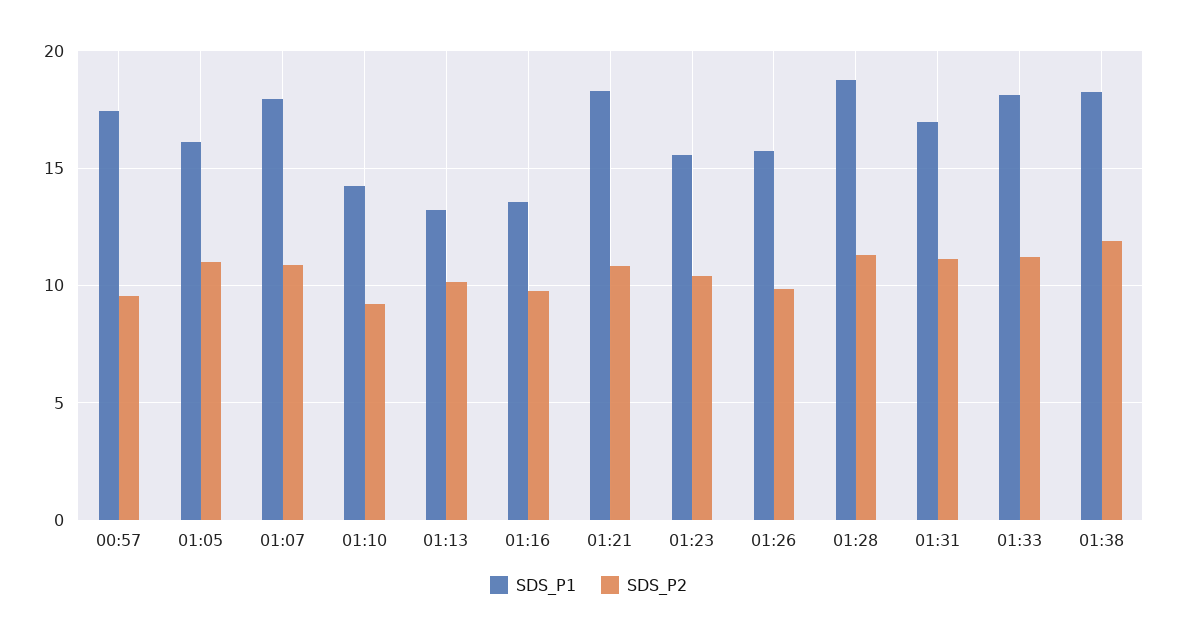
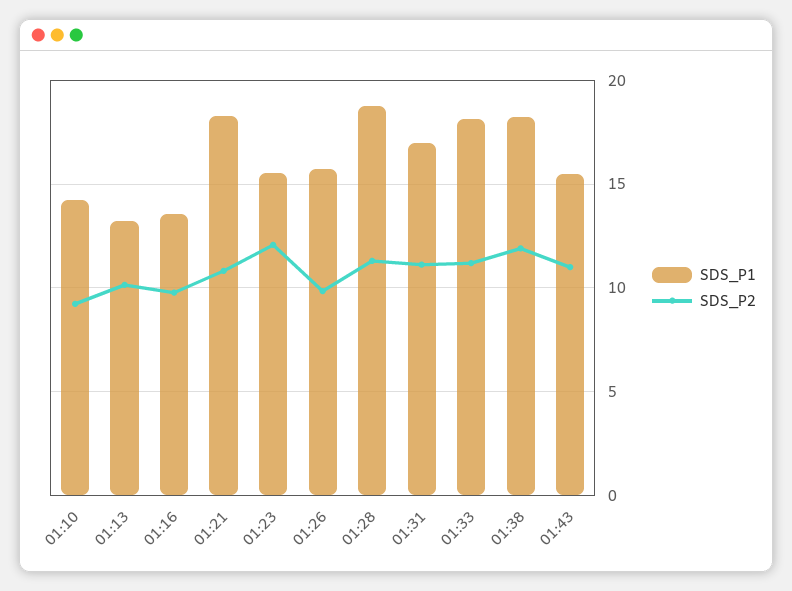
SDS_P1, 00:57: 17.5 -> none
SDS_P2, 00:57: 9.5 -> none
SDS_P1, 01:05: 16 -> none
SDS_P2, 01:05: 11 -> none
SDS_P1, 01:07: 18 -> none
SDS_P2, 01:07: 11 -> none
SDS_P2, 01:23: 10.5 -> 12
SDS_P1, 01:43: none -> 15.5
SDS_P2, 01:43: none -> 11

